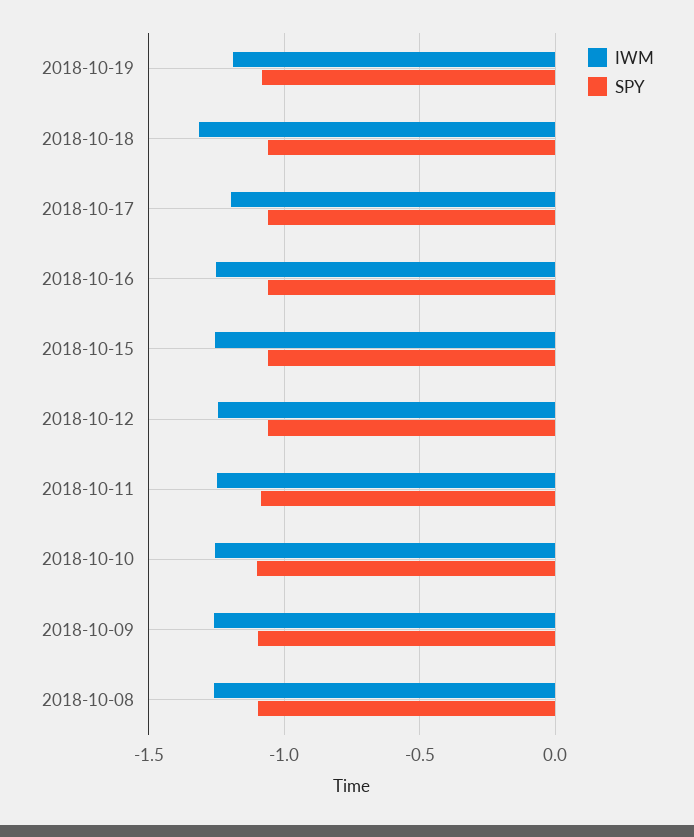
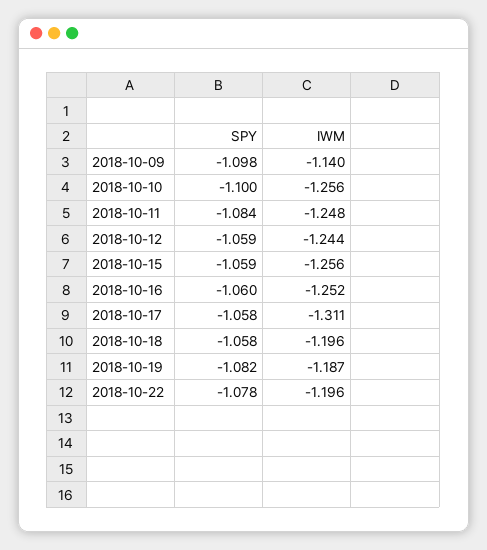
IWM, 2018-10-18: -1.3 -> -1.196
IWM, 2018-10-17: -1.2 -> -1.311
IWM, 2018-10-09: -1.25 -> -1.14
IWM, 2018-10-08: -1.25 -> none
SPY, 2018-10-08: -1.1 -> none
SPY, 2018-10-22: none -> -1.078
IWM, 2018-10-22: none -> -1.196

